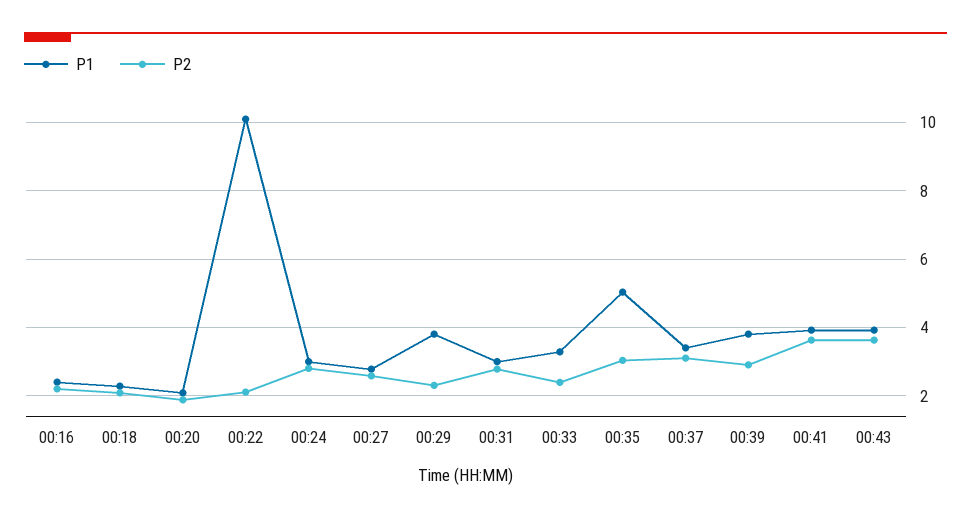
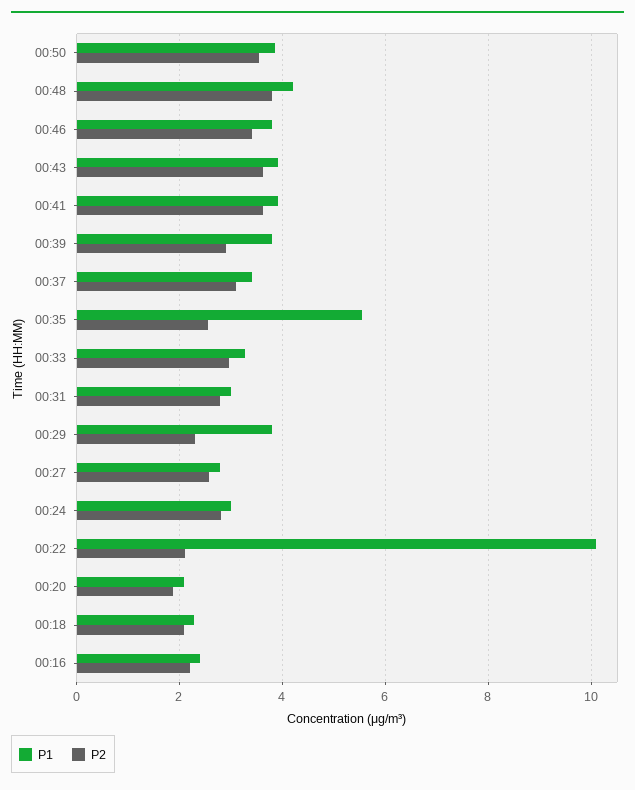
P2, 00:33: 2.4 -> 3
P1, 00:35: 5 -> 5.6
P2, 00:35: 3 -> 2.6
P1, 00:50: none -> 3.8
P2, 00:50: none -> 3.6
P1, 00:48: none -> 4.2
P2, 00:48: none -> 3.8
P1, 00:46: none -> 3.8
P2, 00:46: none -> 3.4

